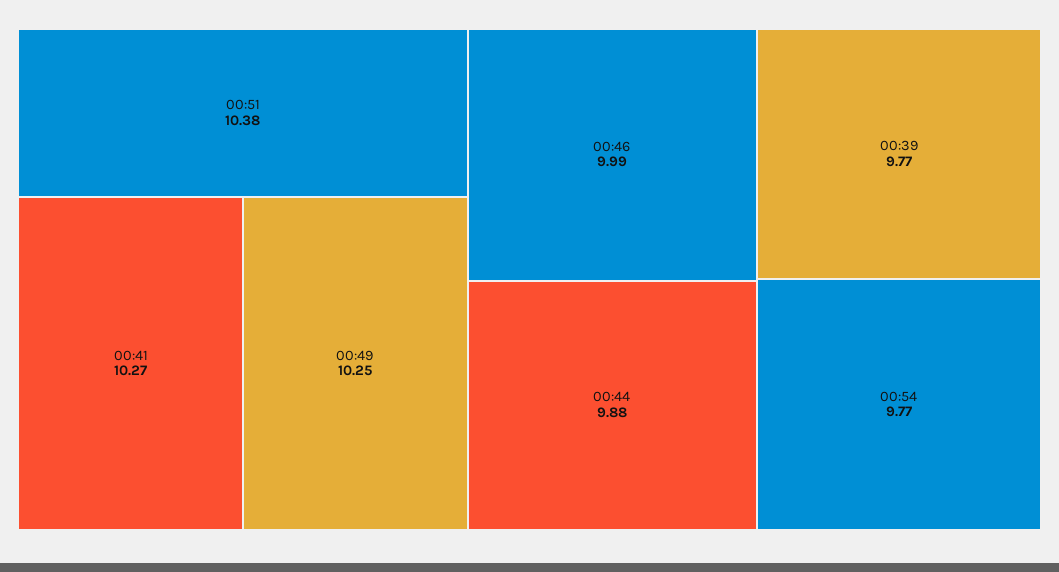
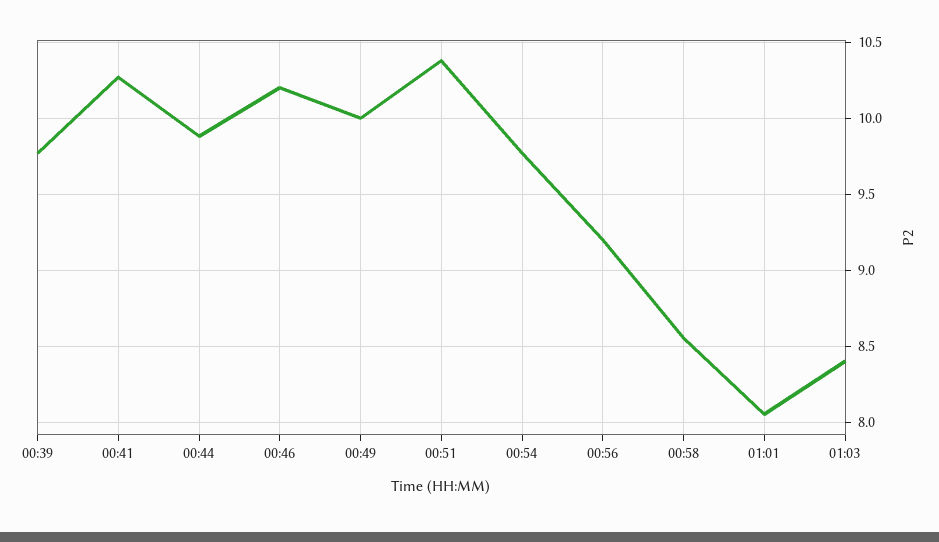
00:49: 10.25 -> 10
00:46: 9.99 -> 10.2
00:56: none -> 9.2
00:58: none -> 8.55
01:01: none -> 8.05
01:03: none -> 8.4

